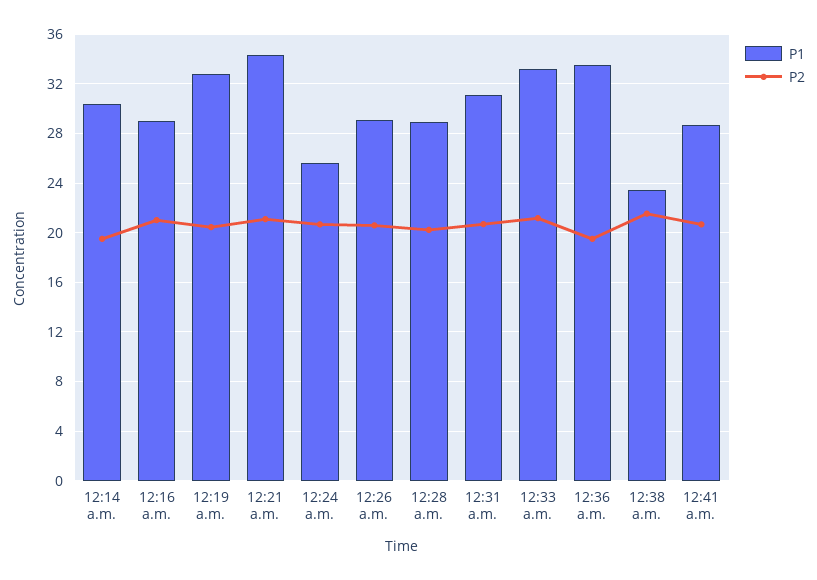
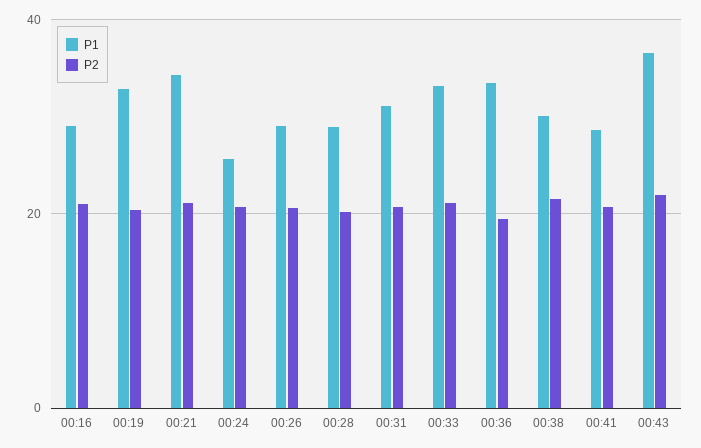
P1, 12:14 a.m.: 30.5 -> none
P2, 12:14 a.m.: 19.5 -> none
P1, 12:38 a.m.: 23.5 -> 30
P1, 00:43: none -> 36
P2, 00:43: none -> 22

